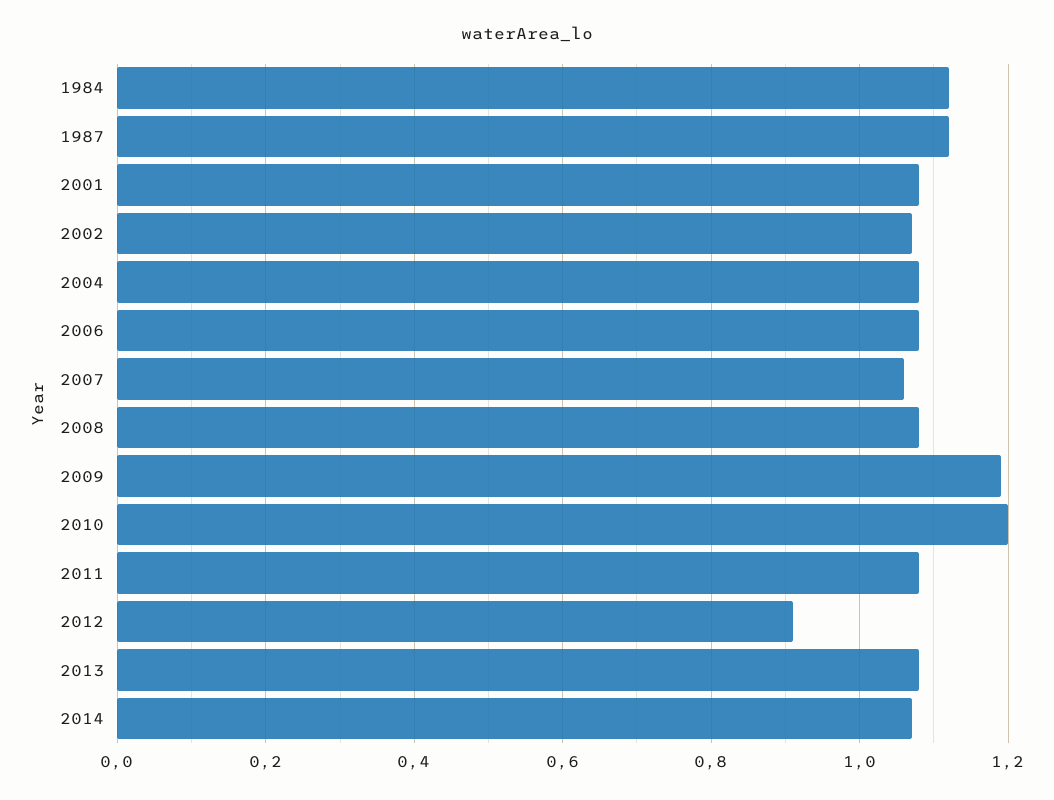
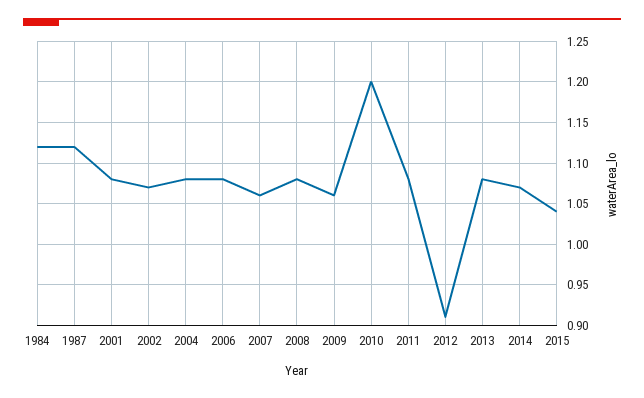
2009: 1.2 -> 1.06
2015: none -> 1.04

